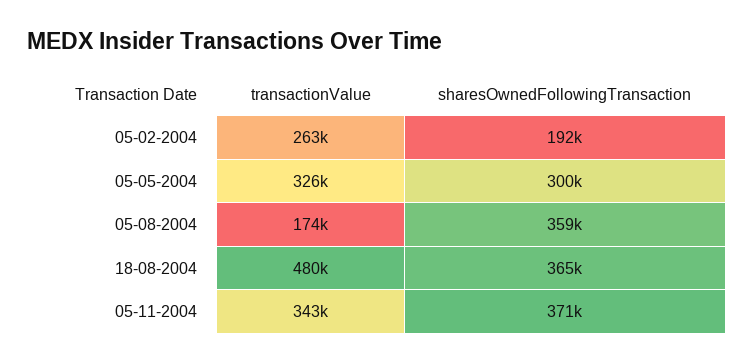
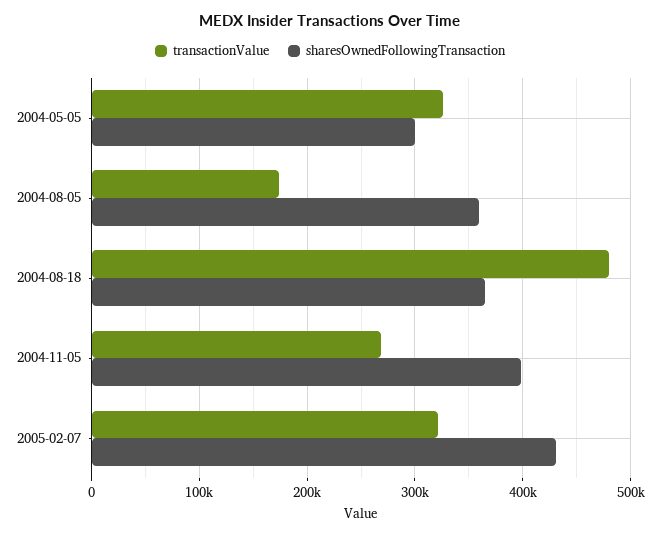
transactionValue, 05-02-2004: 263000 -> none
sharesOwnedFollowingTransaction, 05-02-2004: 192000 -> none
transactionValue, 05-11-2004: 343000 -> 270000
sharesOwnedFollowingTransaction, 05-11-2004: 371000 -> 400000
transactionValue, 2005-02-07: none -> 320000
sharesOwnedFollowingTransaction, 2005-02-07: none -> 430000

